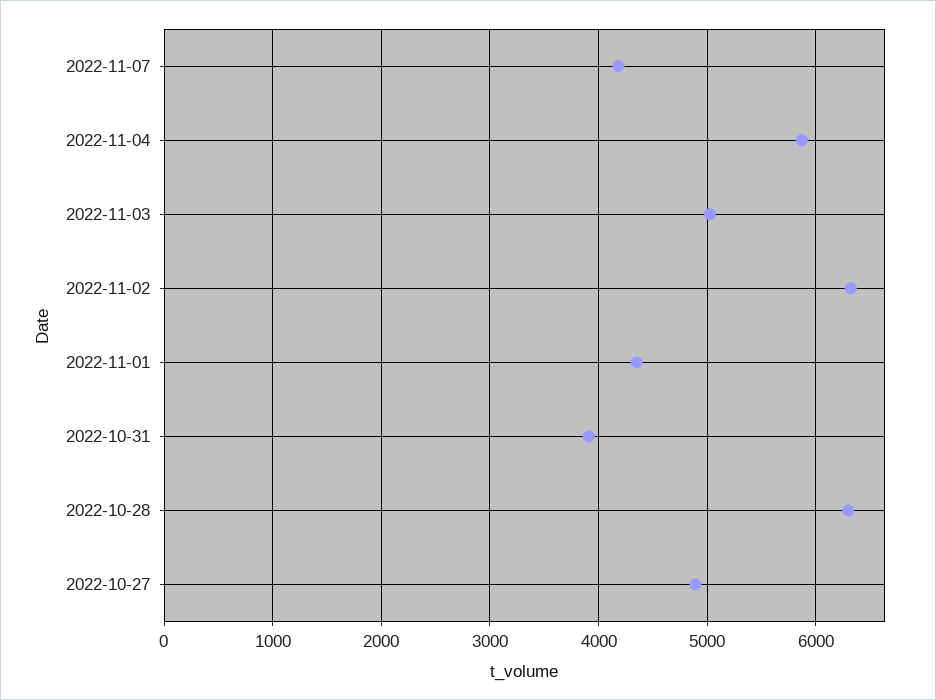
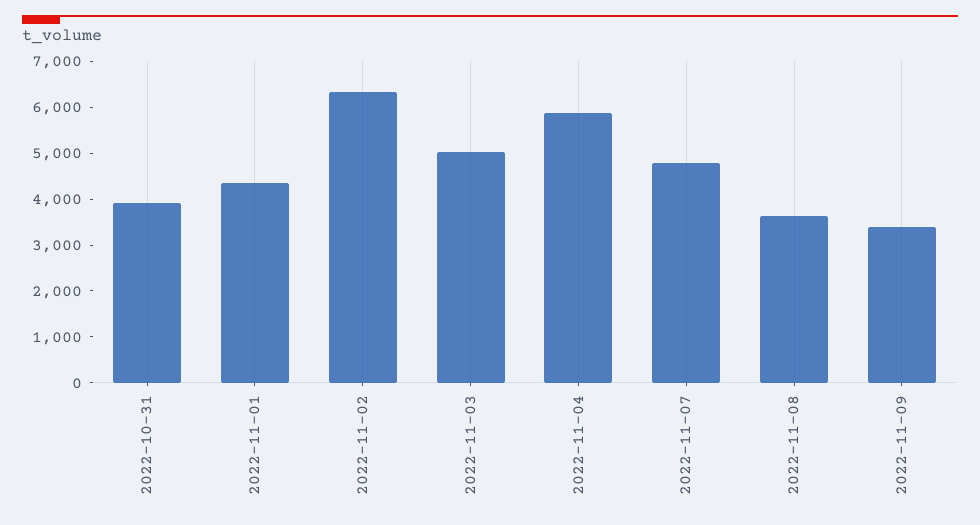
2022-11-07: 4200 -> 4800
2022-10-28: 6300 -> none
2022-10-27: 4900 -> none
2022-11-08: none -> 3600
2022-11-09: none -> 3400

